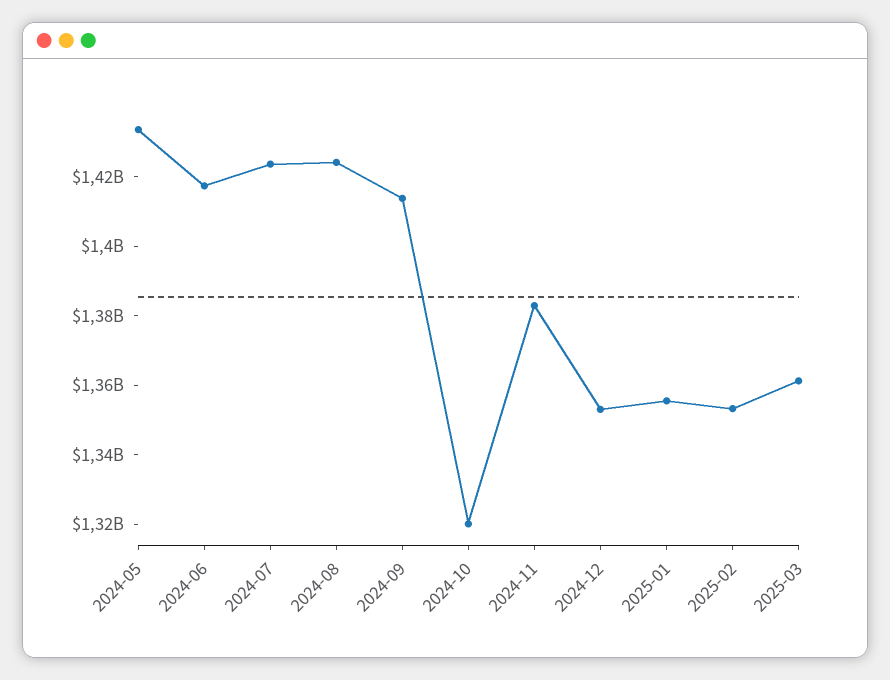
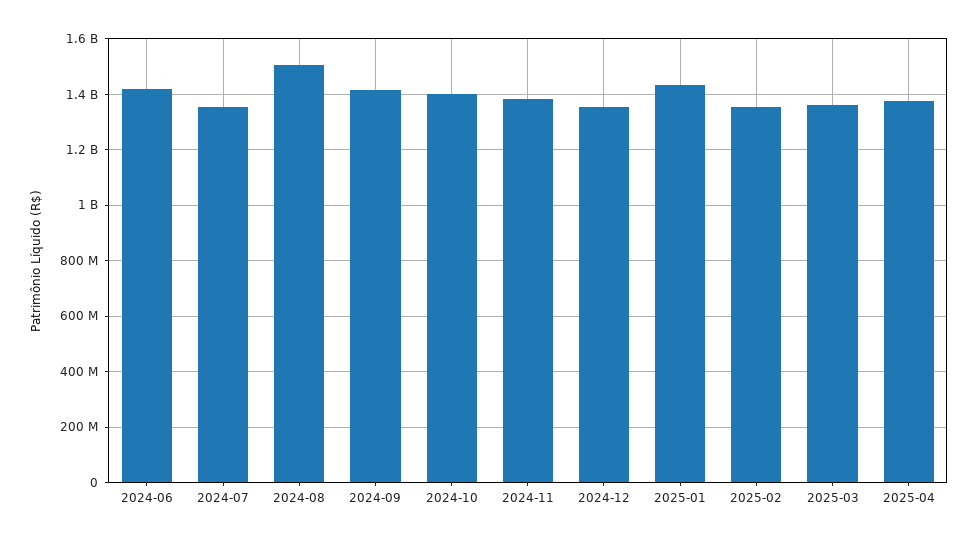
2024-05: 1435000000 -> none
2024-07: 1425000000 -> 1350000000
2024-08: 1425000000 -> 1500000000
2024-10: 1320000000 -> 1400000000
2025-01: 1355000000 -> 1425000000
2025-04: none -> 1375000000

